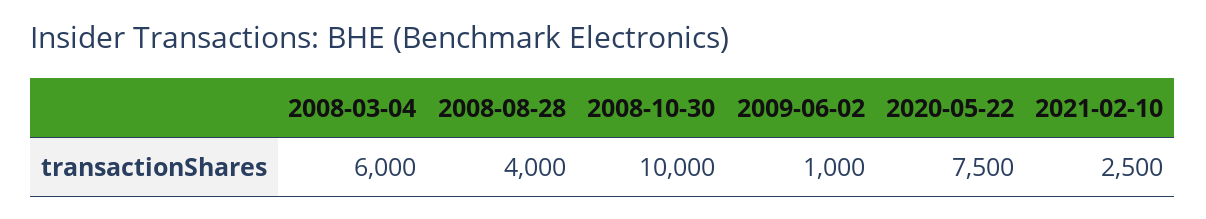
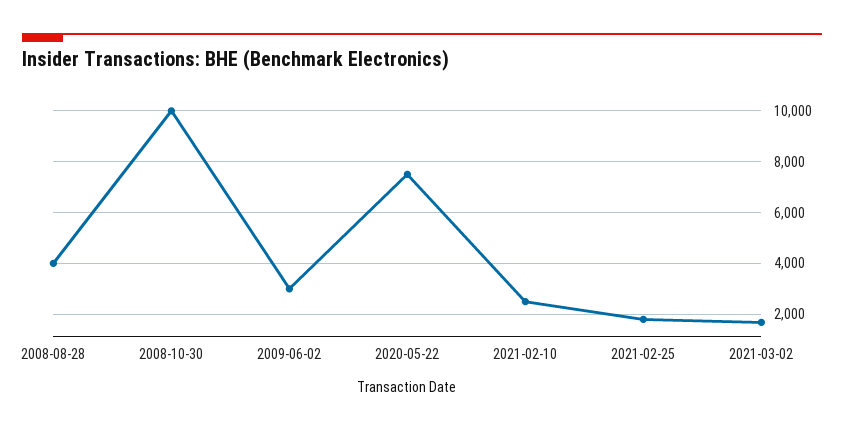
2008-03-04: 6000 -> none
2009-06-02: 1000 -> 3000
2021-02-25: none -> 1750
2021-03-02: none -> 1750

